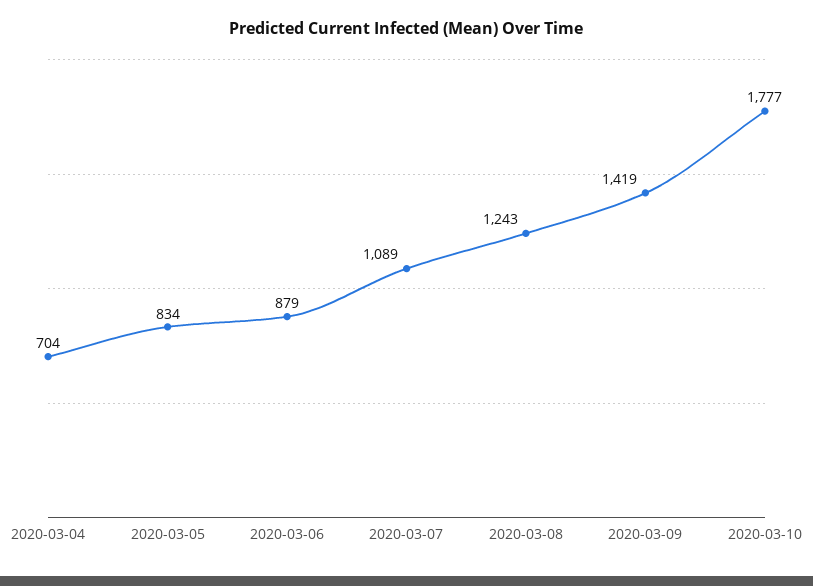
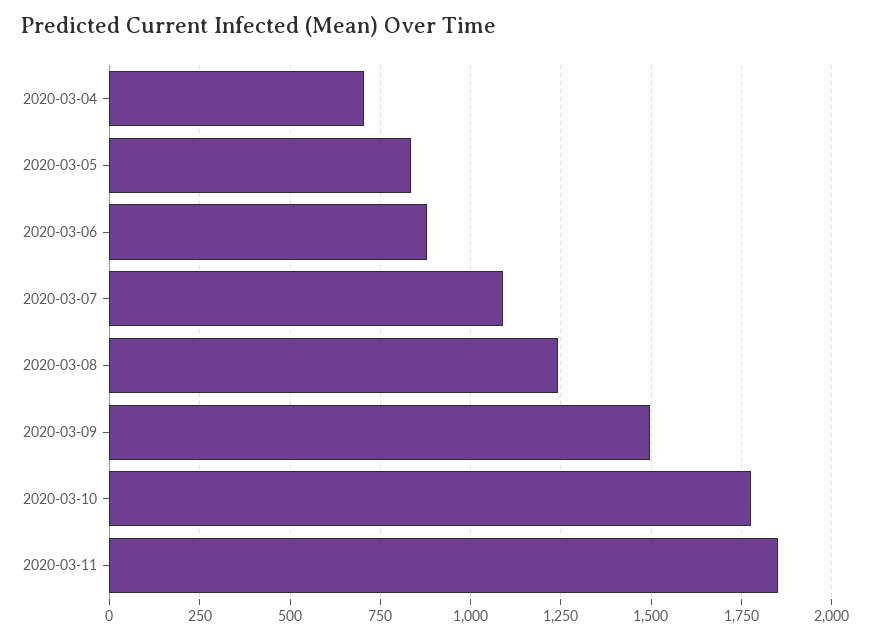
2020-03-09: 1419 -> 1500
2020-03-11: none -> 1850

